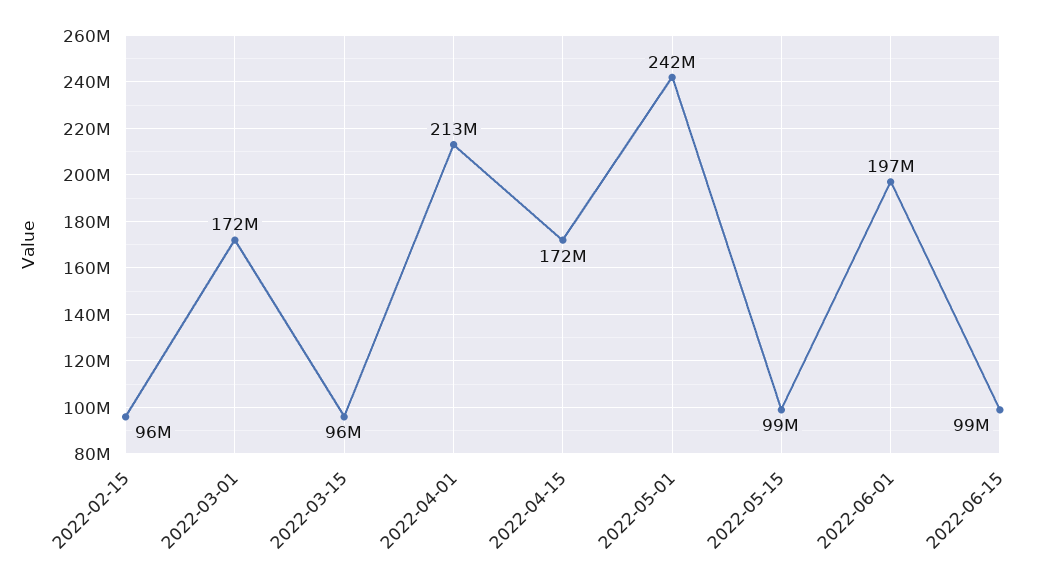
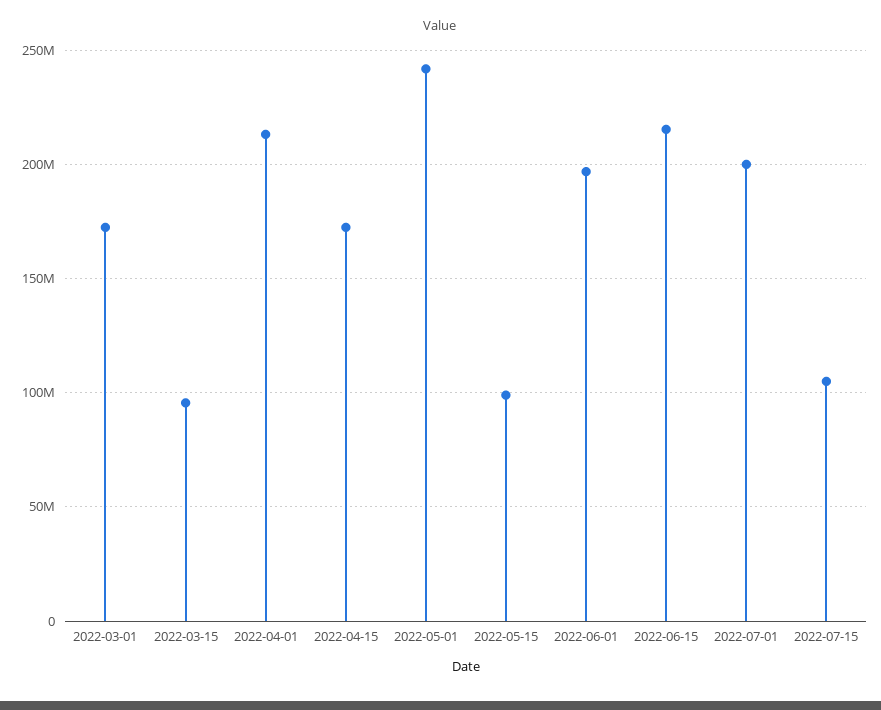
2022-02-15: 96000000 -> none
2022-06-15: 99000000 -> 215000000
2022-07-01: none -> 200000000
2022-07-15: none -> 105000000

